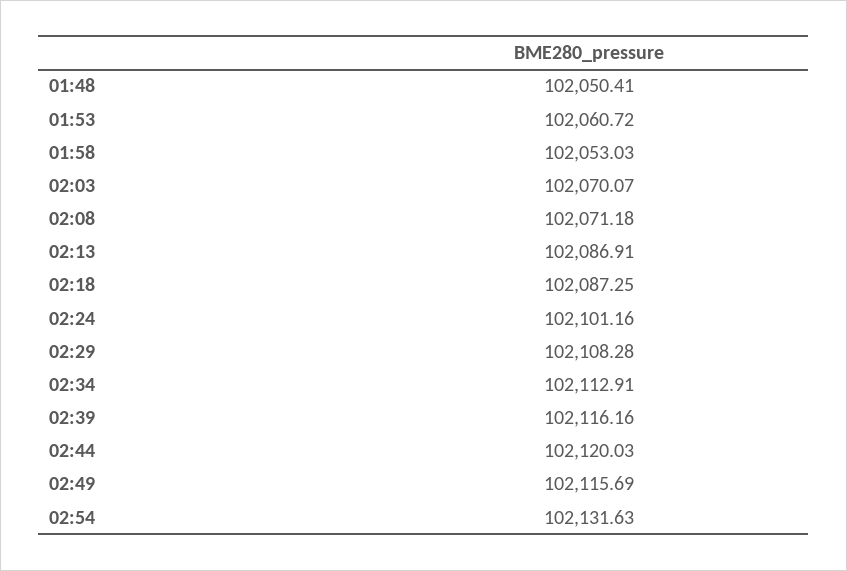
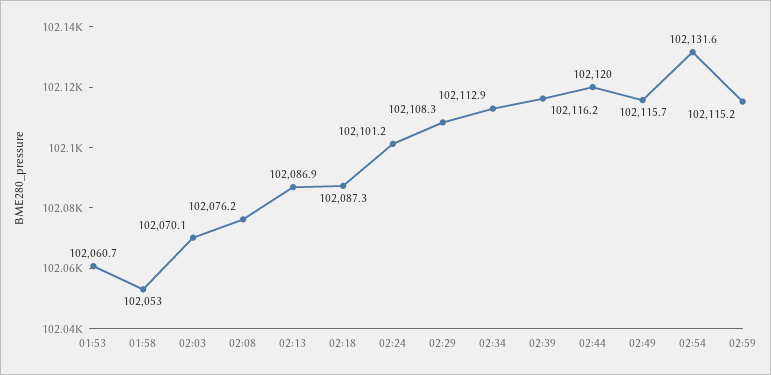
01:48: 102050.41 -> none
02:08: 102071.18 -> 102076.2
02:59: none -> 102115.2

